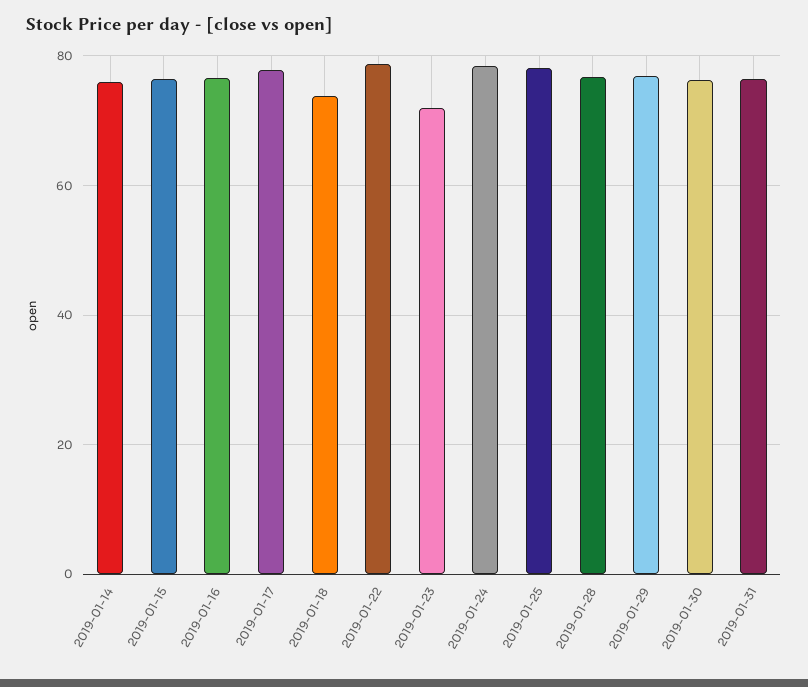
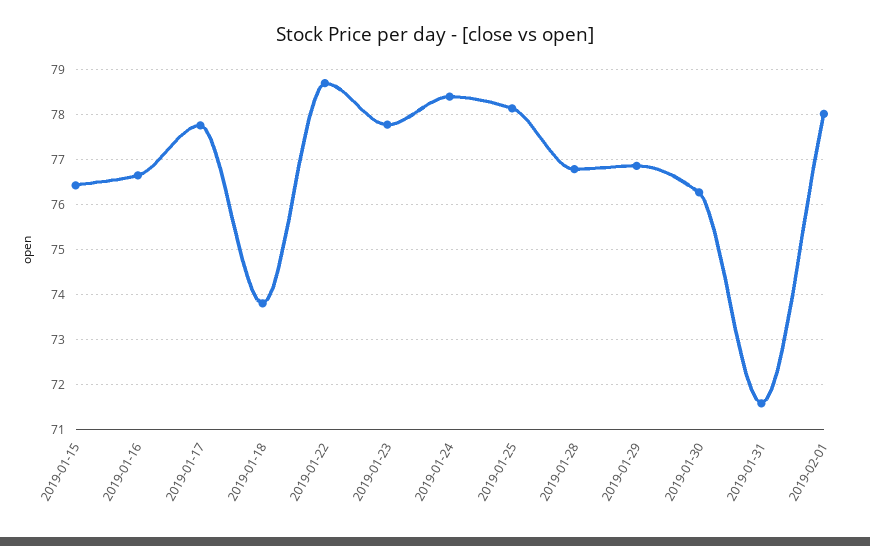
2019-01-14: 76 -> none
2019-01-23: 72 -> 77.8
2019-01-31: 76 -> 71.6
2019-02-01: none -> 78

